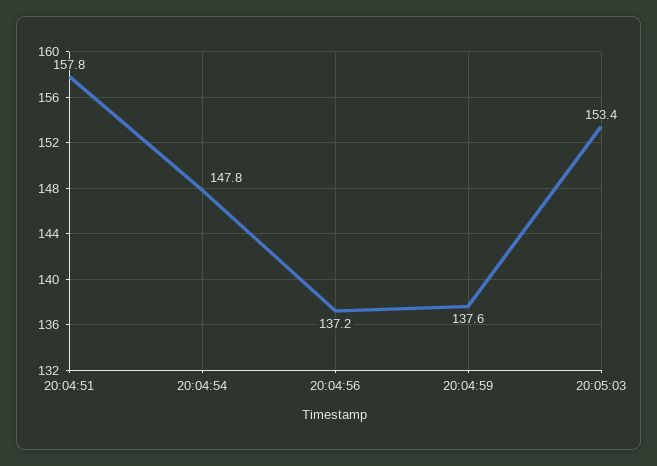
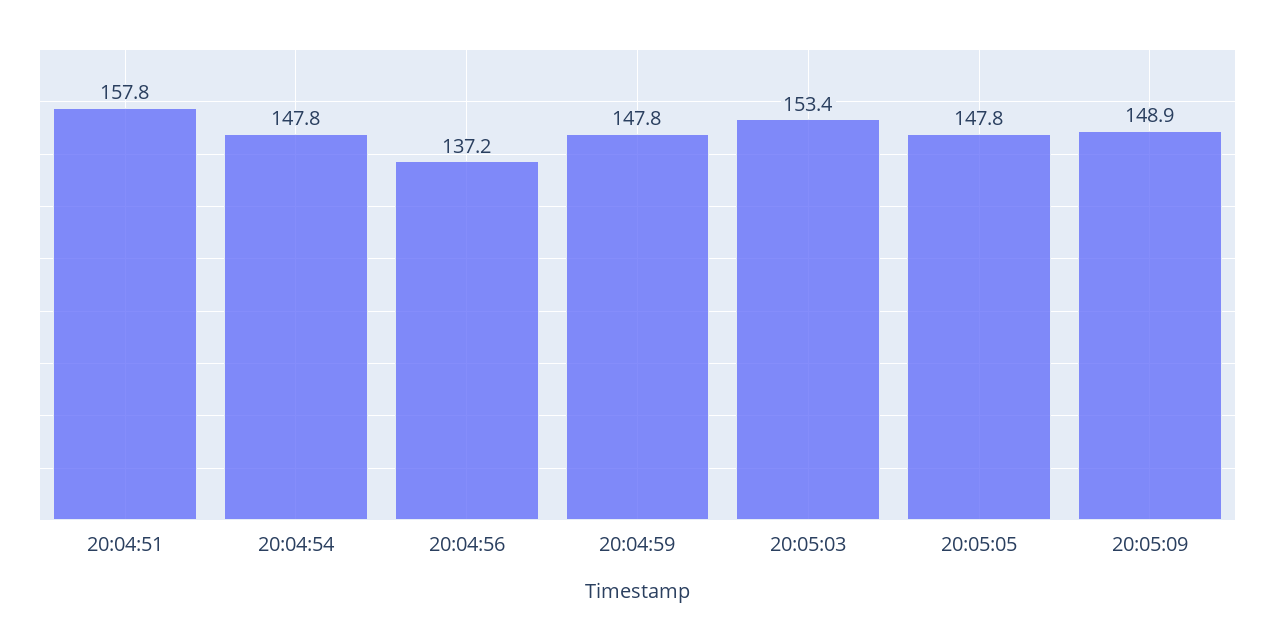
20:04:59: 137.6 -> 147.8
20:05:05: none -> 147.8
20:05:09: none -> 148.9

